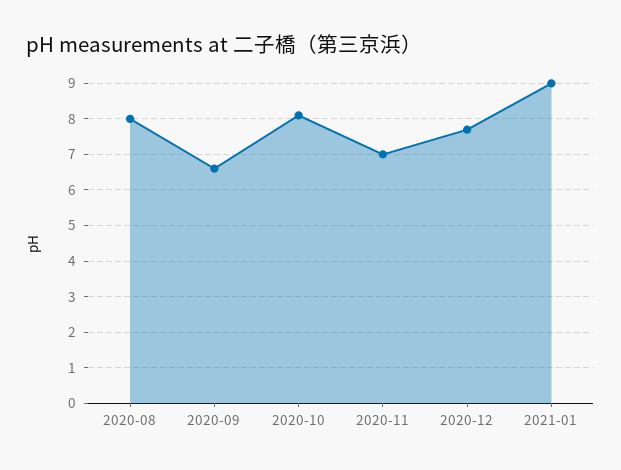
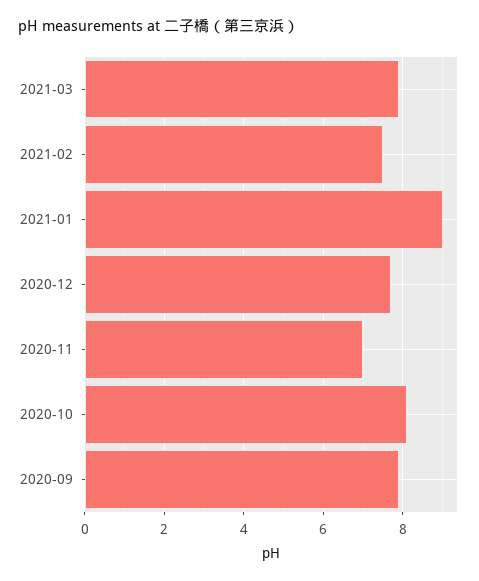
2020-08: 8 -> none
2020-09: 6.5 -> 8
2021-03: none -> 8
2021-02: none -> 7.5

